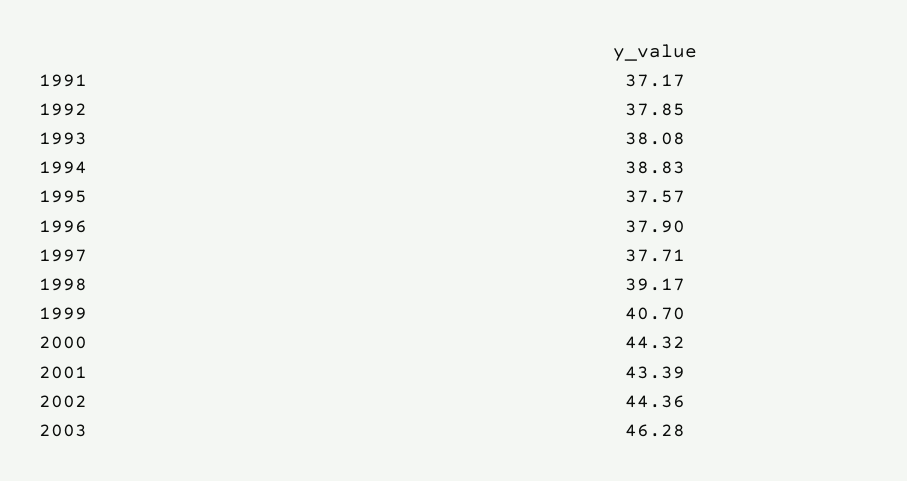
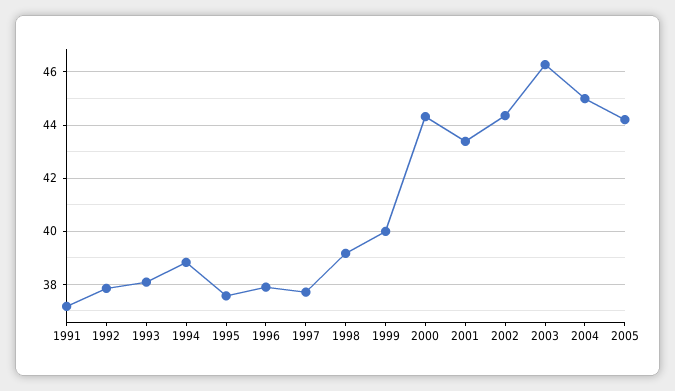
1999: 40.7 -> 40
2004: none -> 45
2005: none -> 44.25

